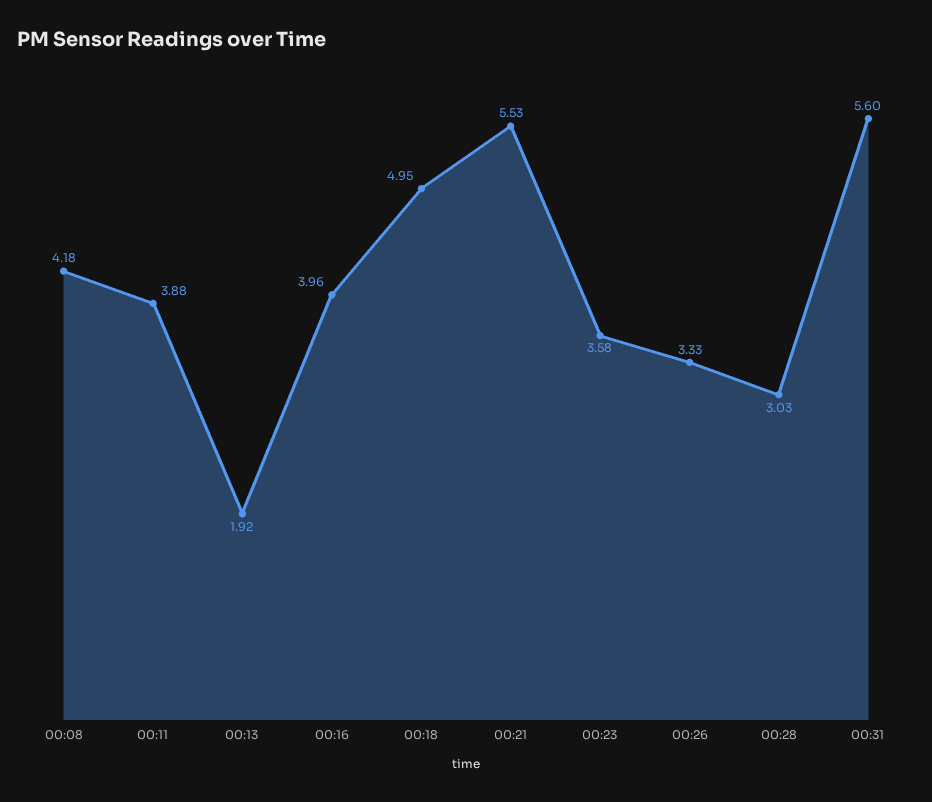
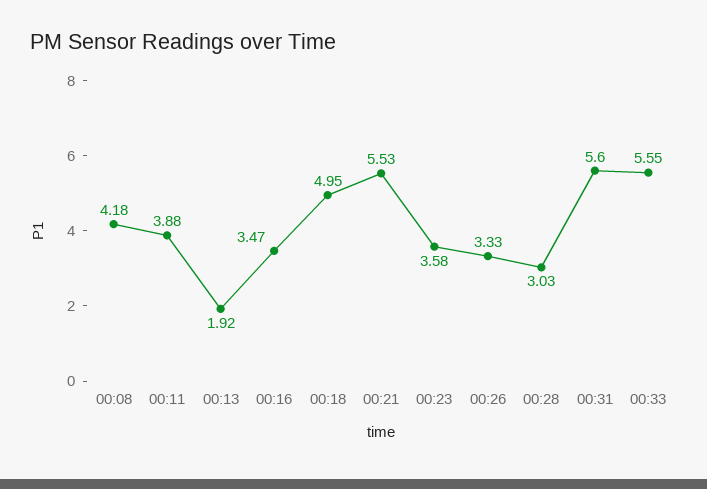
00:16: 3.96 -> 3.47
00:33: none -> 5.55

